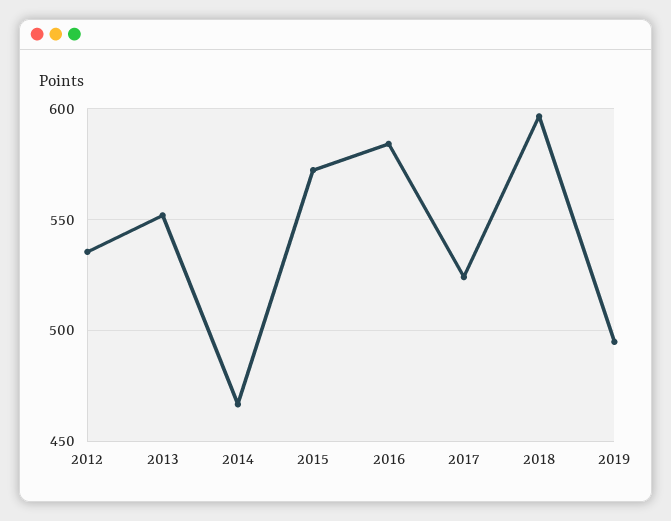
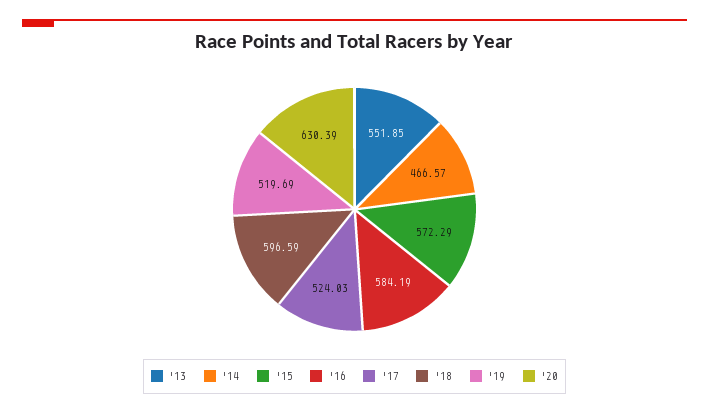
2012: 535 -> none
2019: 495 -> 519.69
'20: none -> 630.39

